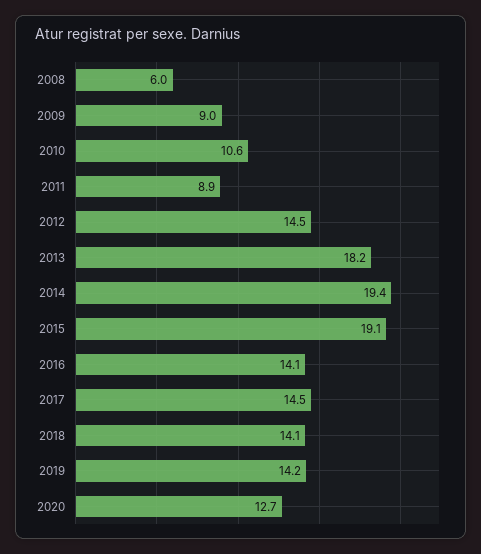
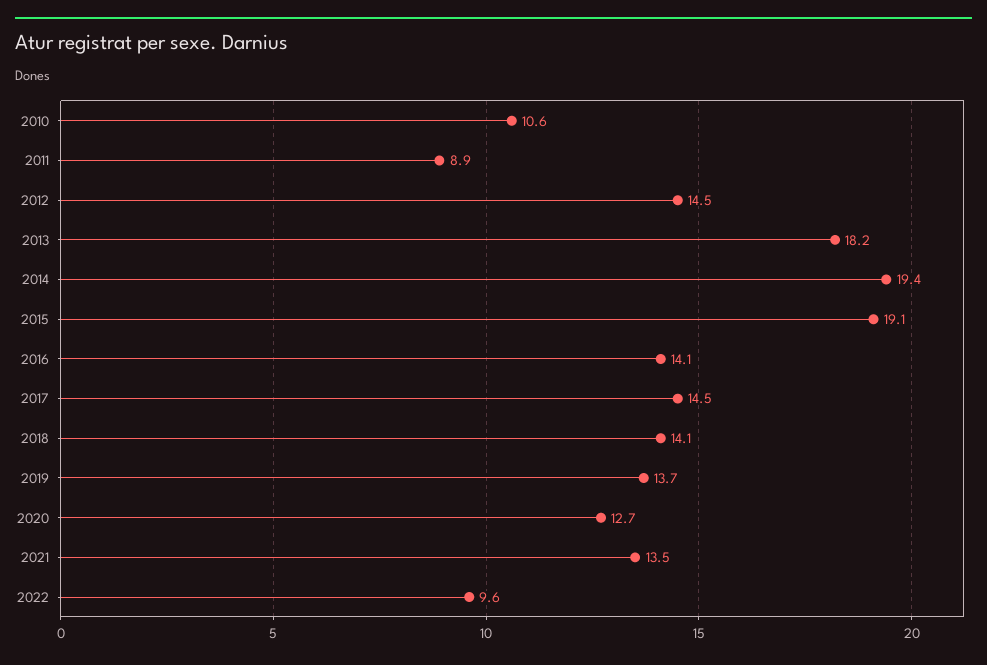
2008: 6 -> none
2009: 9 -> none
2019: 14.2 -> 13.7
2021: none -> 13.5
2022: none -> 9.6

